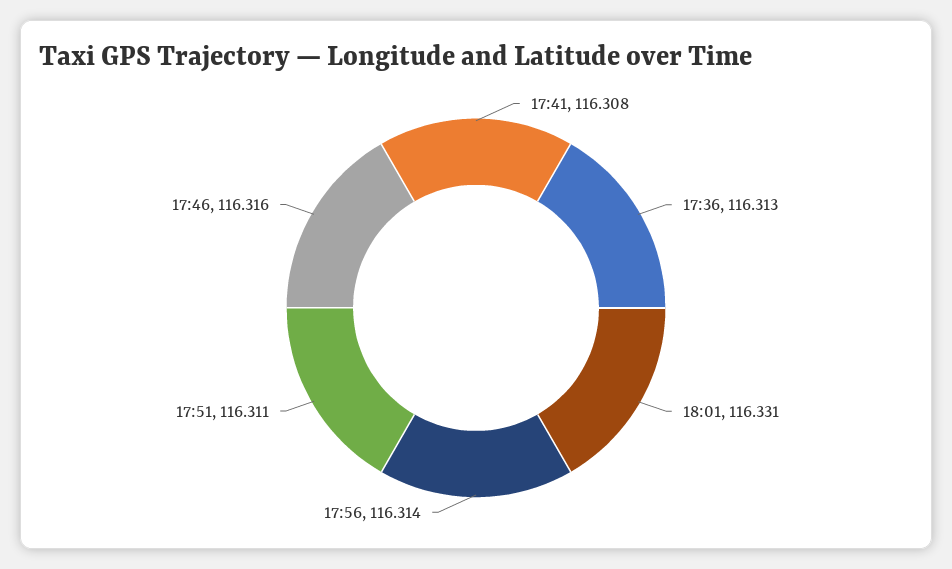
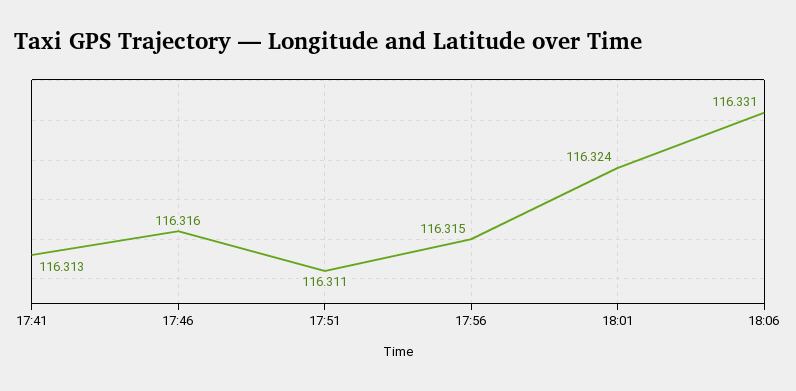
17:41: 116.308 -> 116.313
17:36: 116.313 -> none
18:01: 116.331 -> 116.324
17:56: 116.314 -> 116.315
18:06: none -> 116.331

